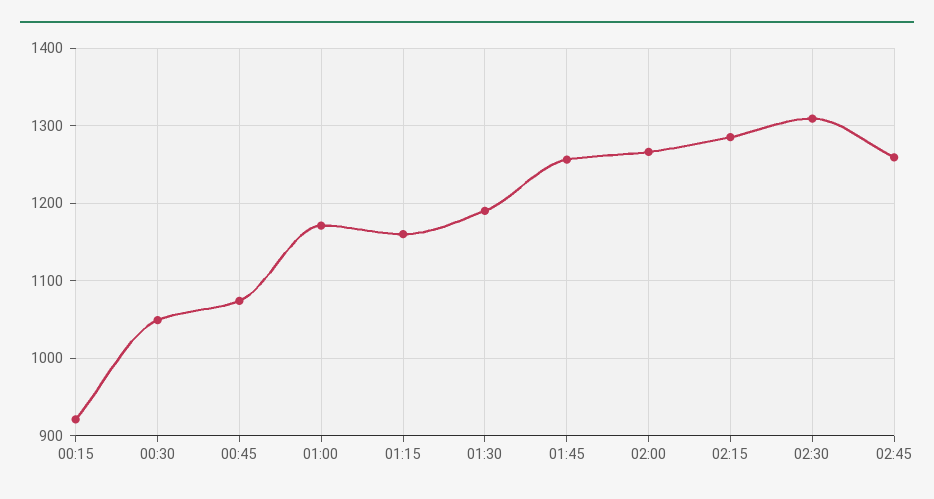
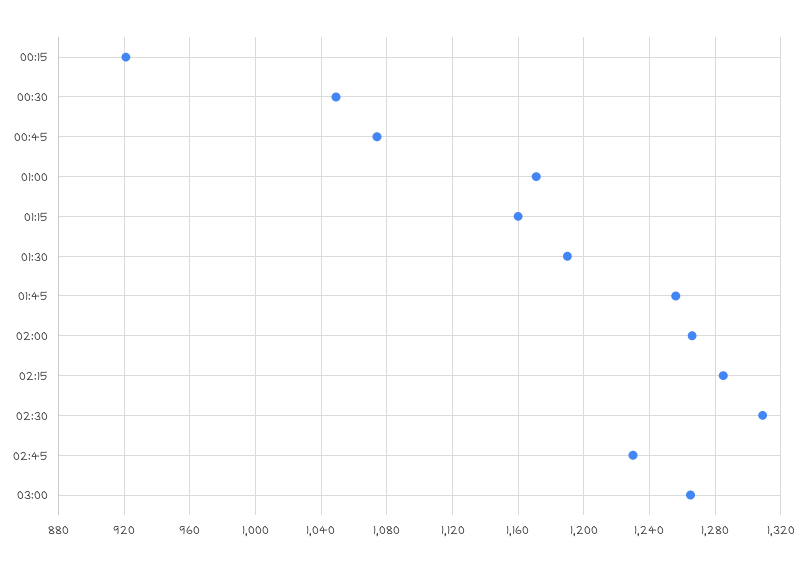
02:45: 1260 -> 1230
03:00: none -> 1265

